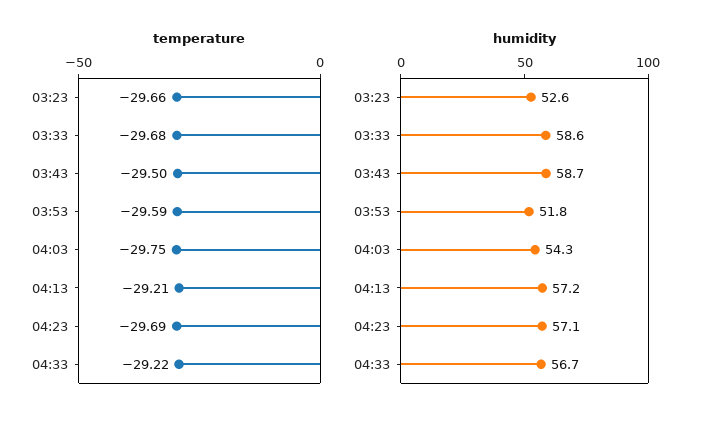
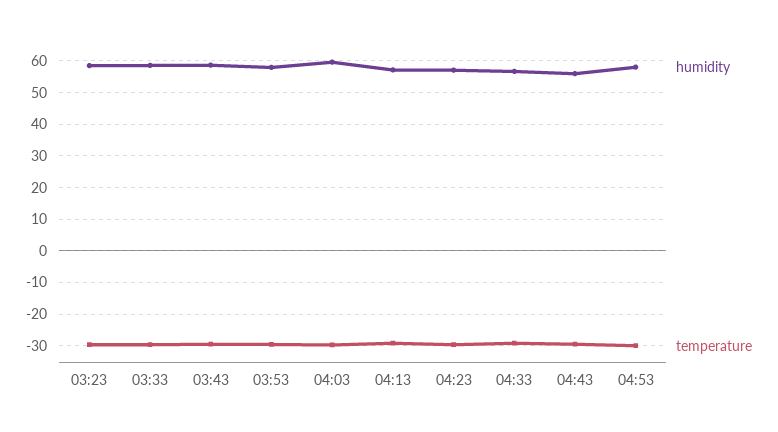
humidity, 03:23: 52.6 -> 58
humidity, 03:53: 51.8 -> 58
humidity, 04:03: 54.3 -> 60
humidity, 04:43: none -> 56
temperature, 04:43: none -> -30
humidity, 04:53: none -> 58
temperature, 04:53: none -> -30

